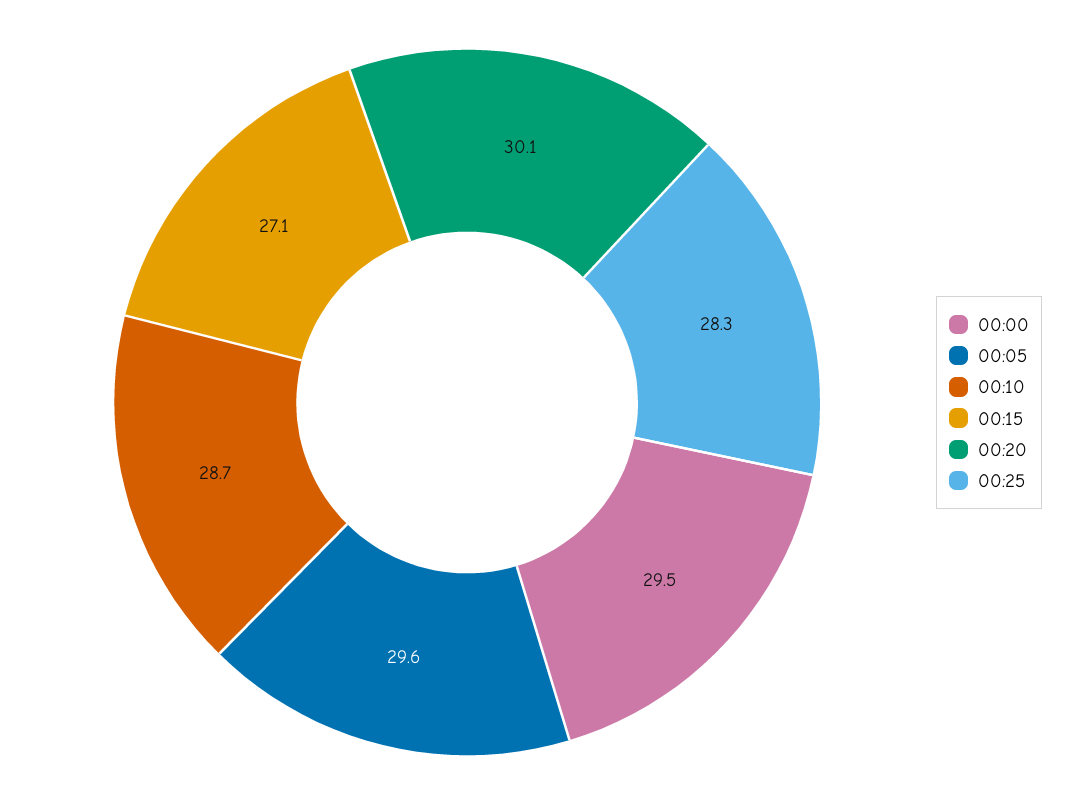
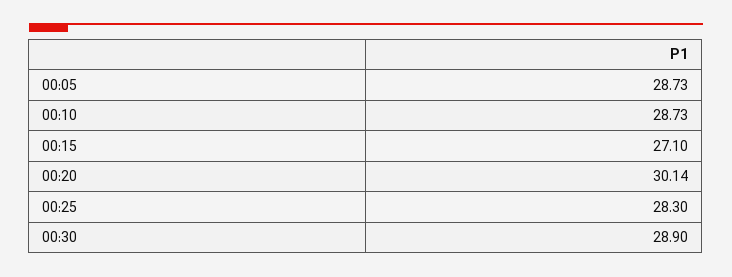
00:00: 29.5 -> none
00:05: 29.6 -> 28.73
00:30: none -> 28.9

